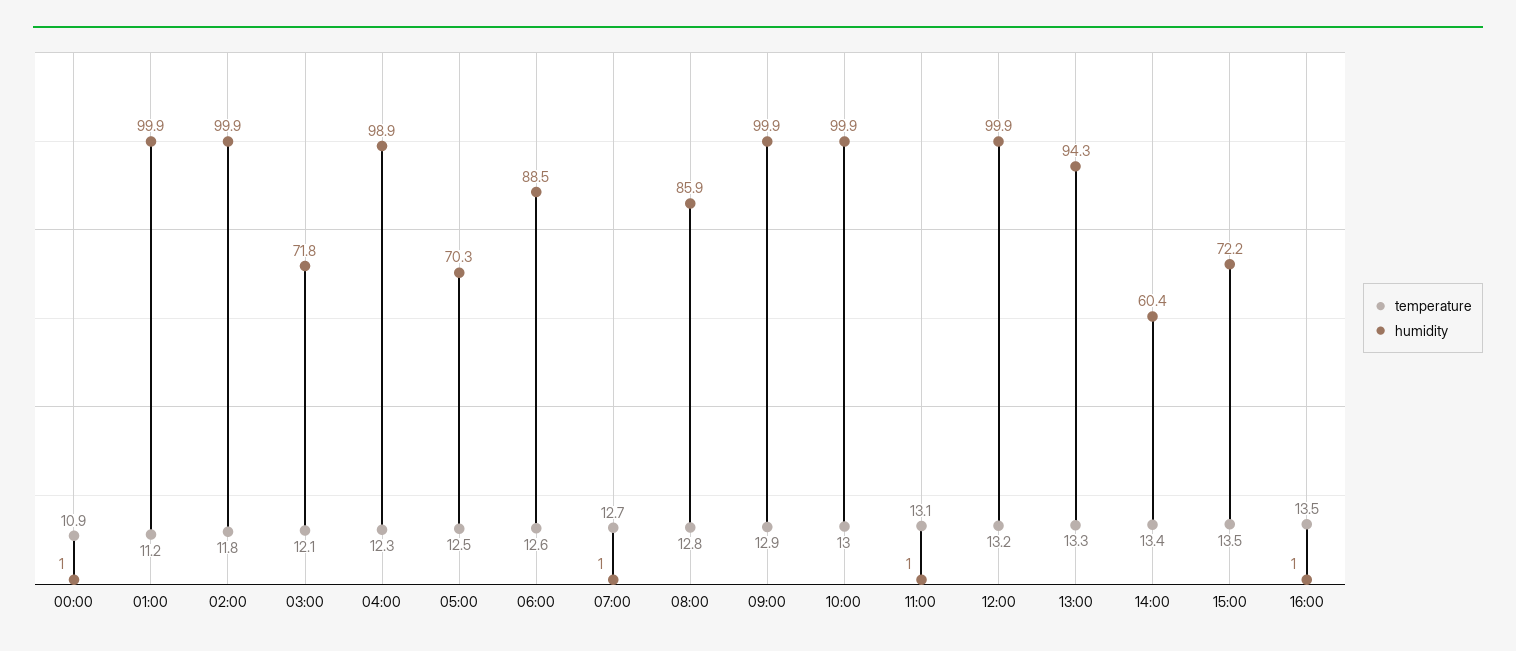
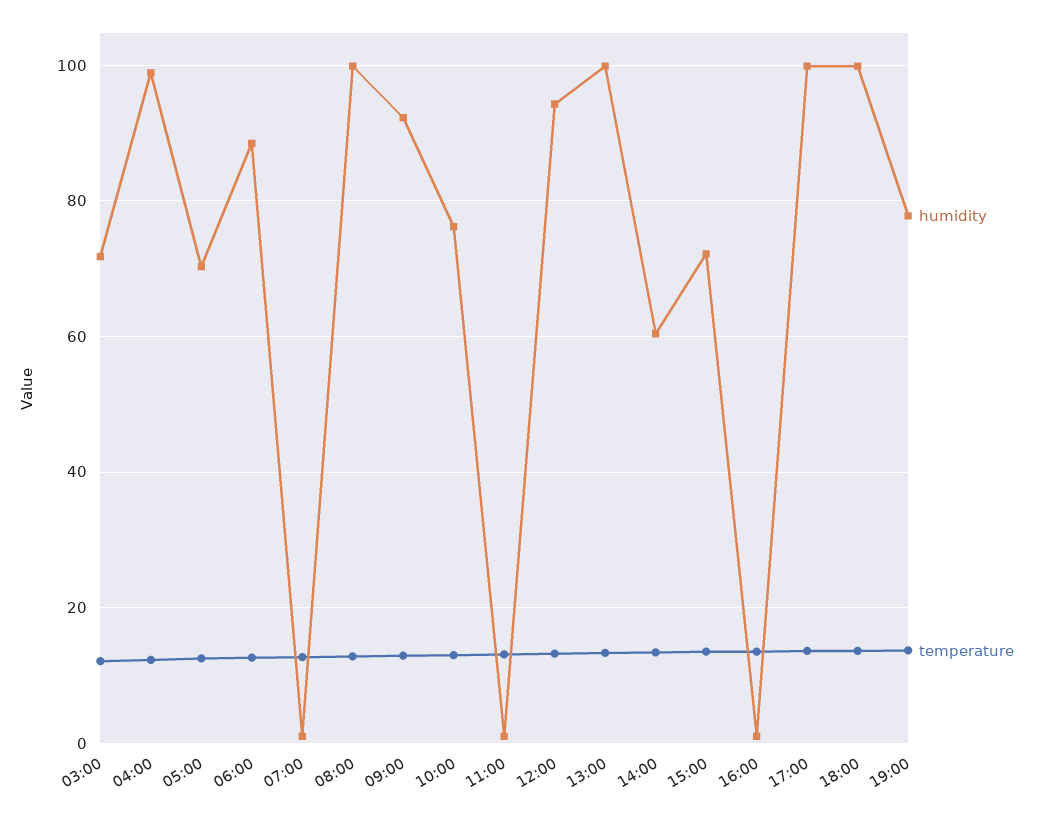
temperature, 00:00: 10.9 -> none
humidity, 00:00: 1 -> none
temperature, 01:00: 11.2 -> none
humidity, 01:00: 99.9 -> none
temperature, 02:00: 11.8 -> none
humidity, 02:00: 99.9 -> none
humidity, 08:00: 85.9 -> 100
humidity, 09:00: 99.9 -> 92
humidity, 10:00: 99.9 -> 76
humidity, 12:00: 99.9 -> 94
humidity, 13:00: 94.3 -> 100
humidity, 17:00: none -> 100
temperature, 17:00: none -> 14
humidity, 18:00: none -> 100
temperature, 18:00: none -> 14
humidity, 19:00: none -> 78
temperature, 19:00: none -> 14

